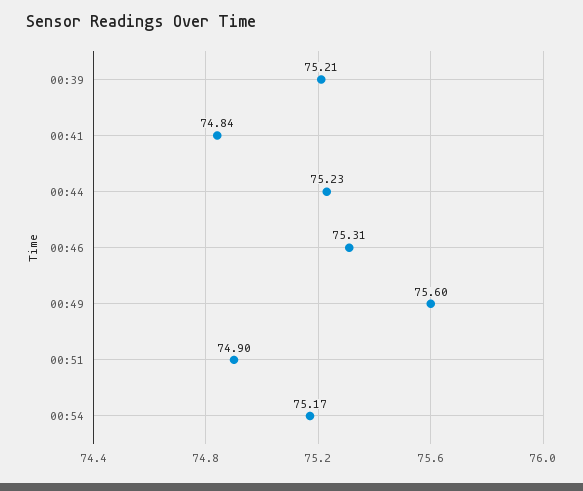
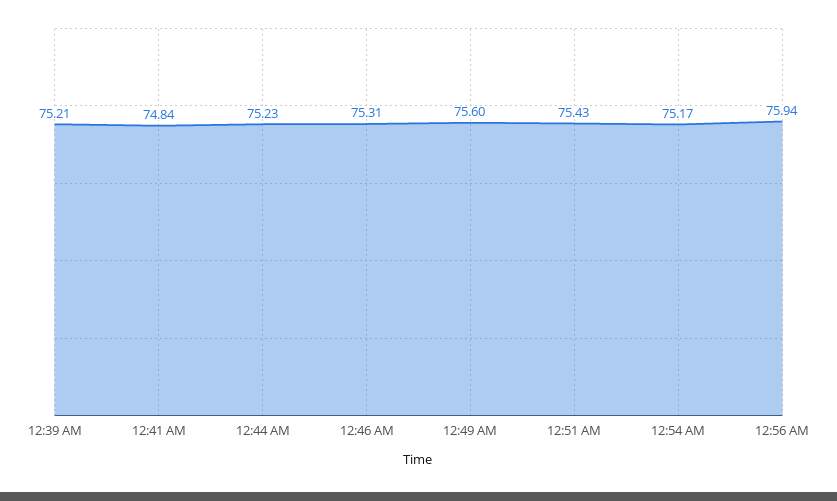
00:51: 74.9 -> 75.43
12:56 AM: none -> 75.94

